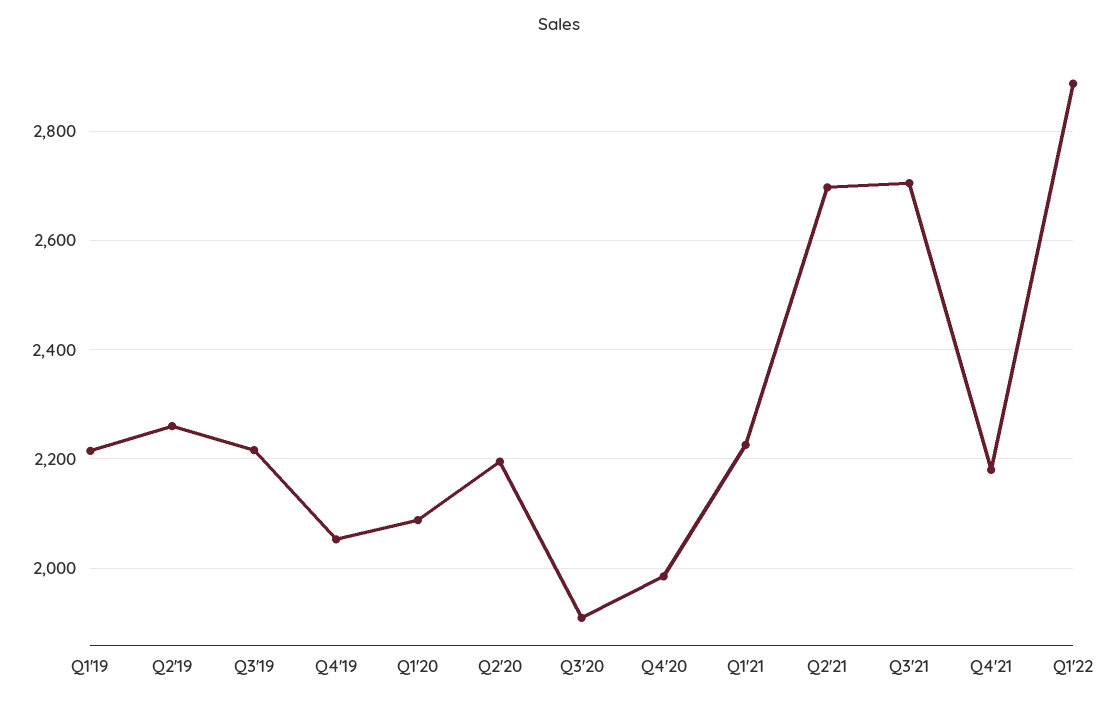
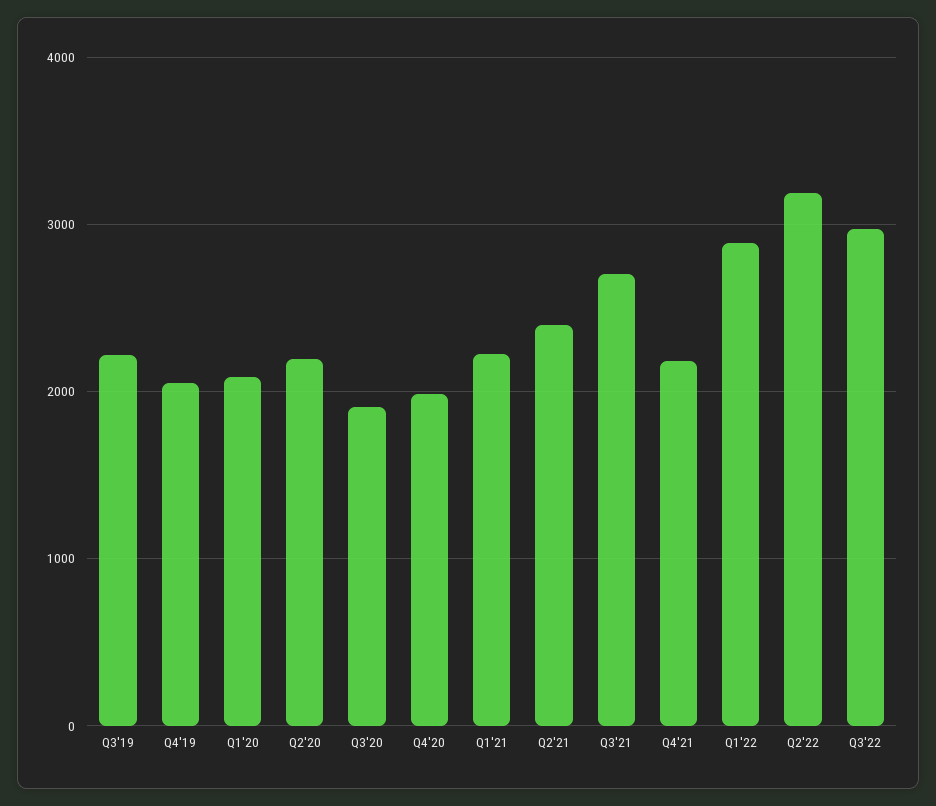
Q1'19: 2220 -> none
Q2'19: 2260 -> none
Q2'21: 2700 -> 2400
Q2'22: none -> 3200
Q3'22: none -> 3000

